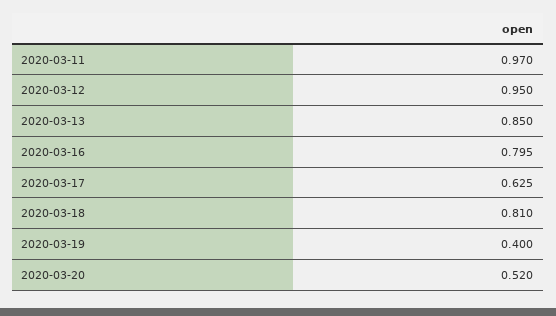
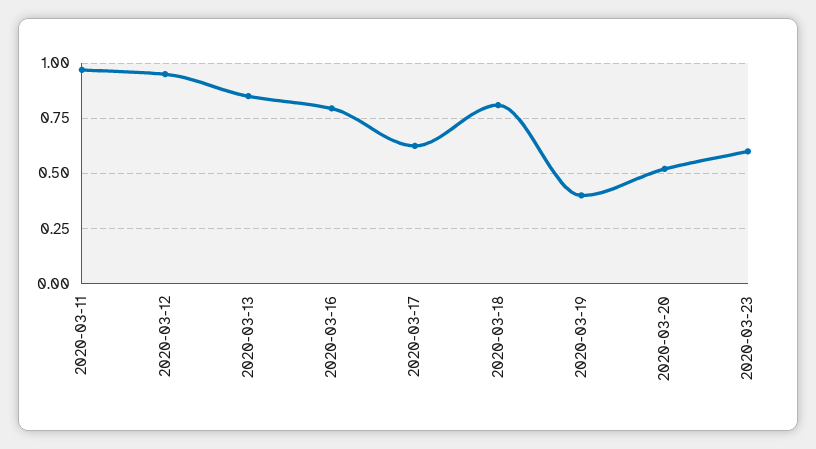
2020-03-23: none -> 0.6

